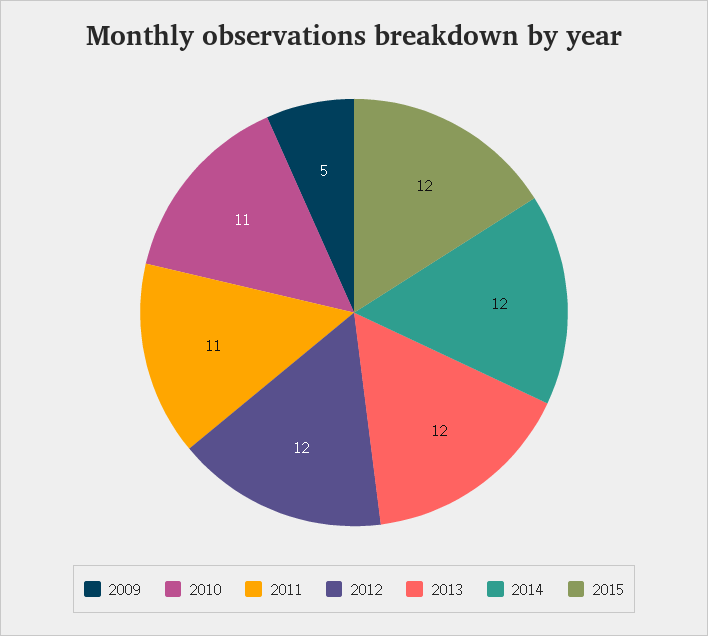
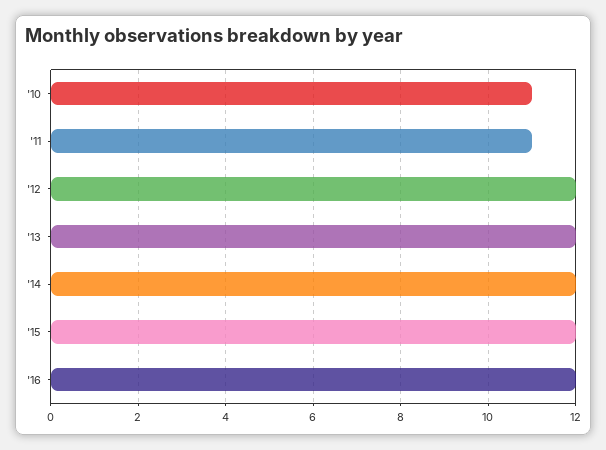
2009: 5 -> none
'16: none -> 12

